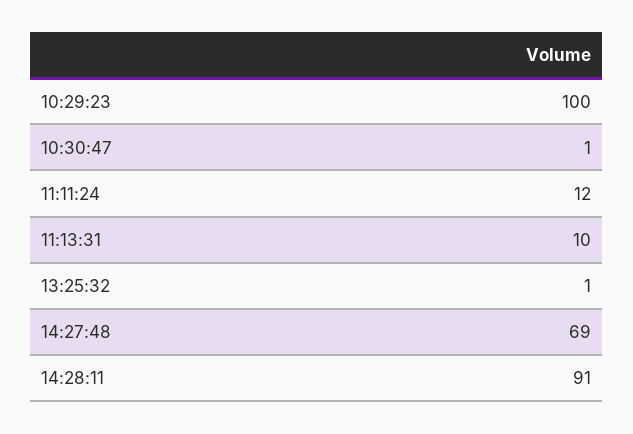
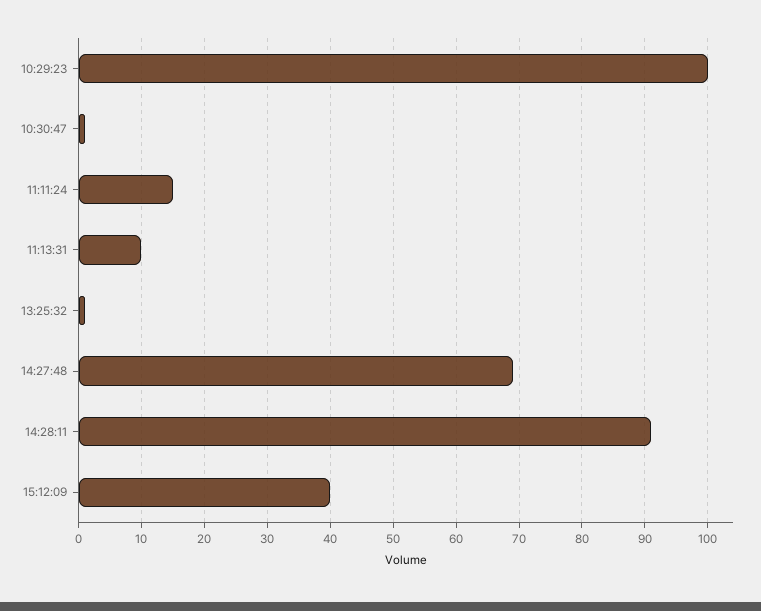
11:11:24: 12 -> 15
15:12:09: none -> 40

